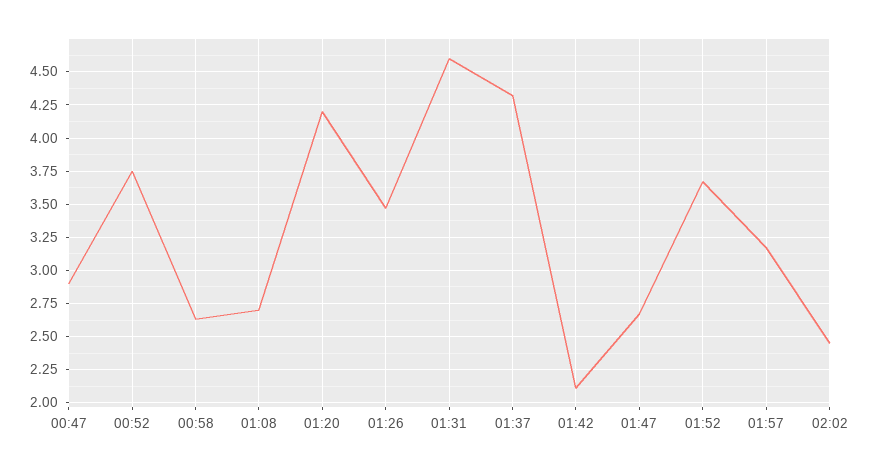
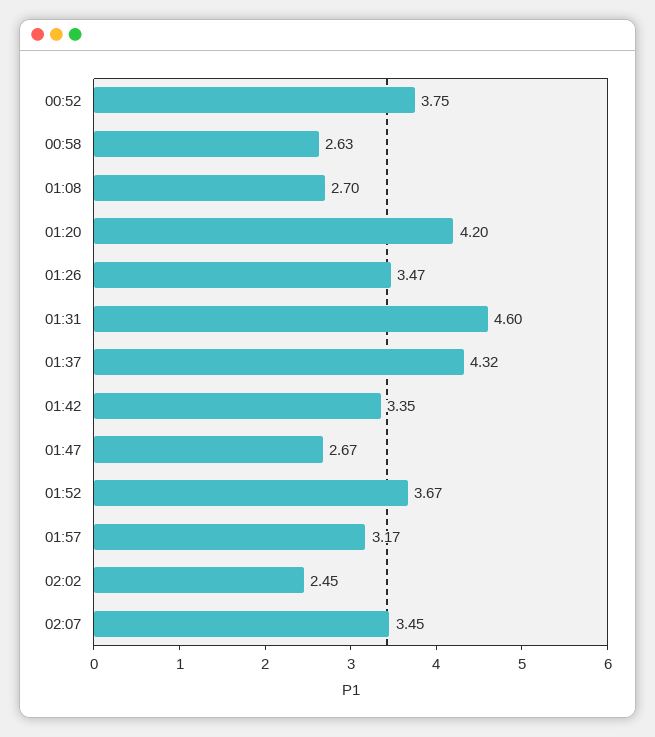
00:47: 2.9 -> none
01:42: 2.1 -> 3.35
02:07: none -> 3.45

